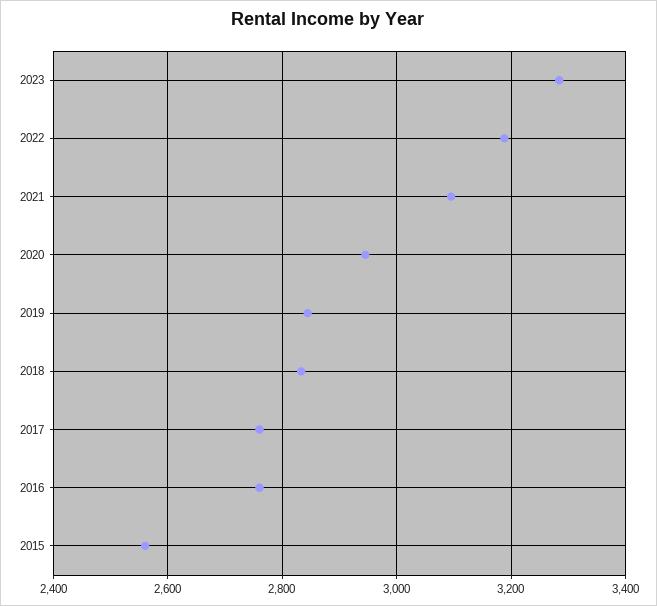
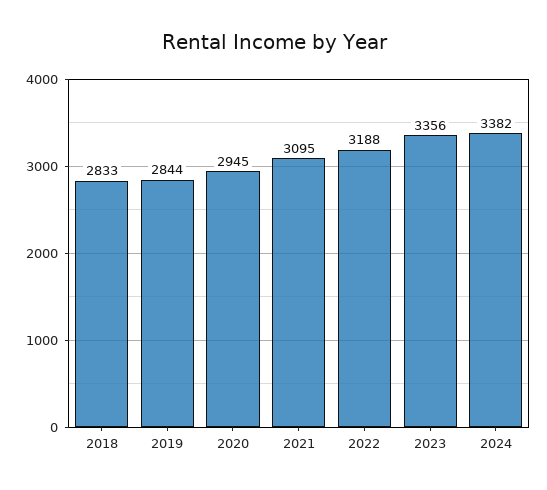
2023: 3280 -> 3356
2017: 2760 -> none
2016: 2760 -> none
2015: 2560 -> none
2024: none -> 3382

